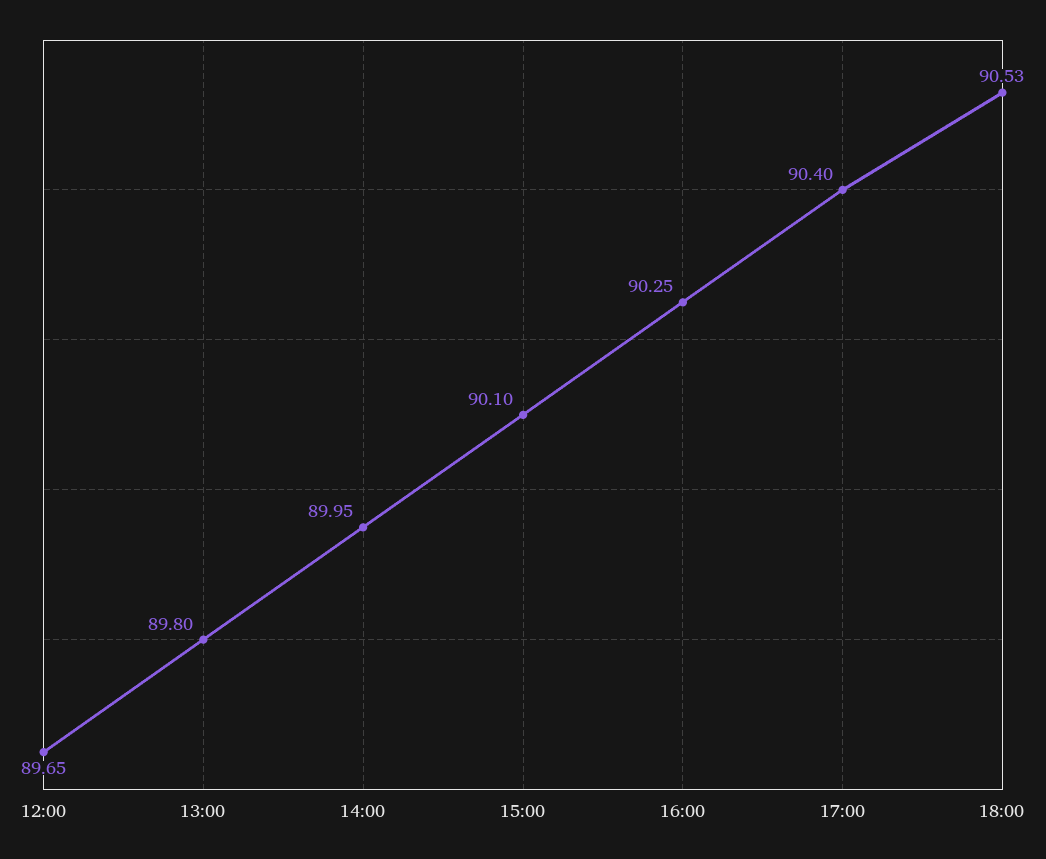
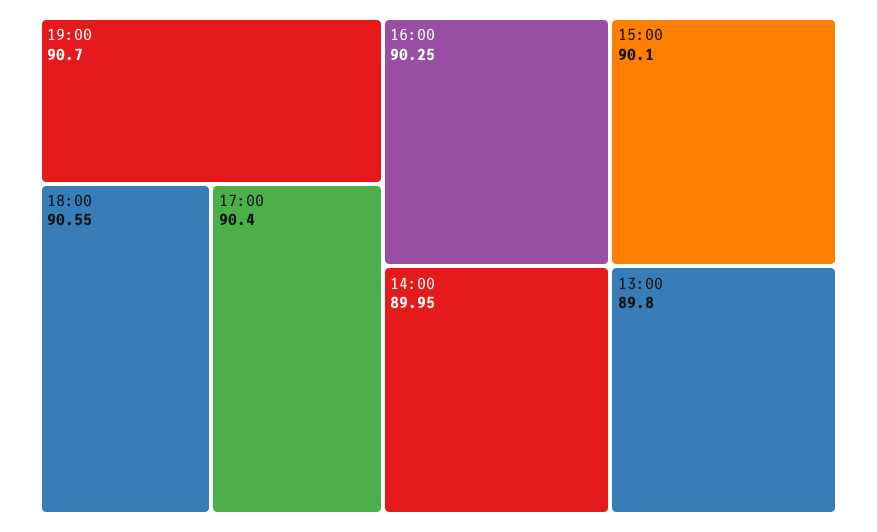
12:00: 89.65 -> none
18:00: 90.53 -> 90.55
19:00: none -> 90.7

